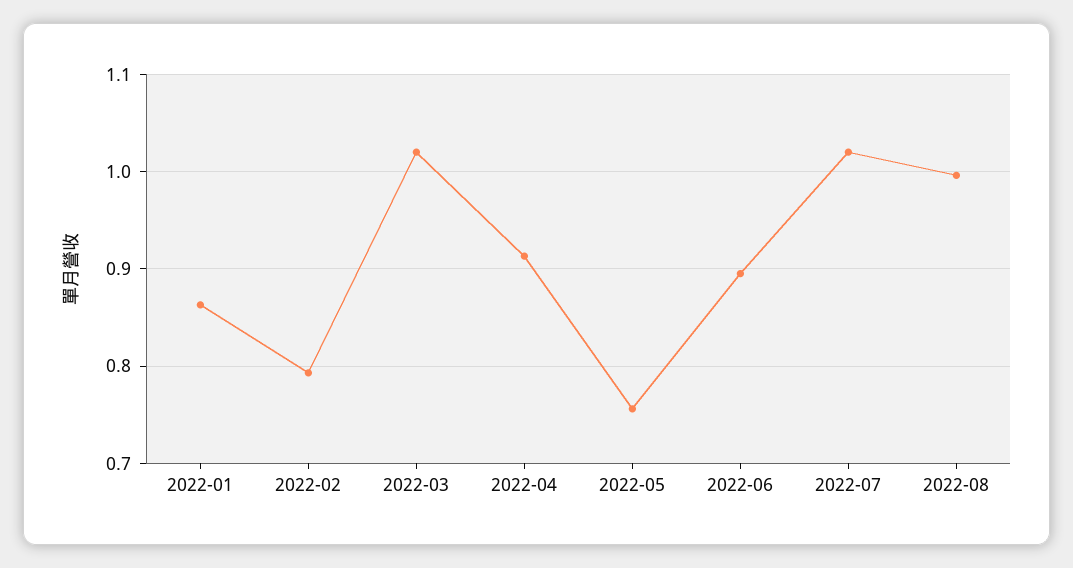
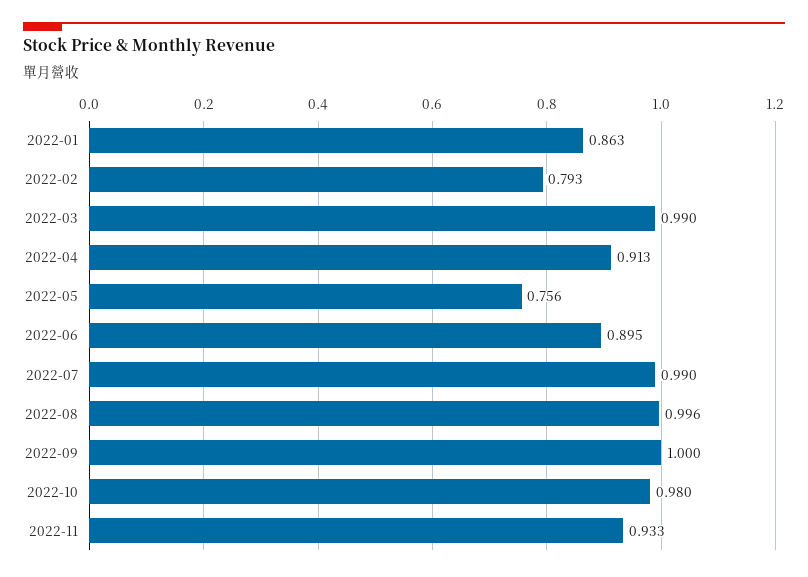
2022-03: 1.02 -> 0.99
2022-07: 1.02 -> 0.99
2022-09: none -> 1
2022-10: none -> 0.98
2022-11: none -> 0.933

